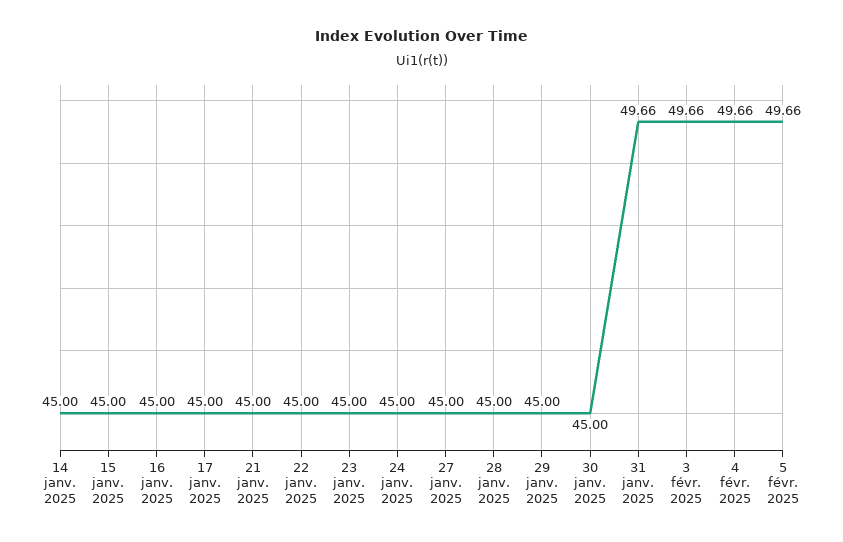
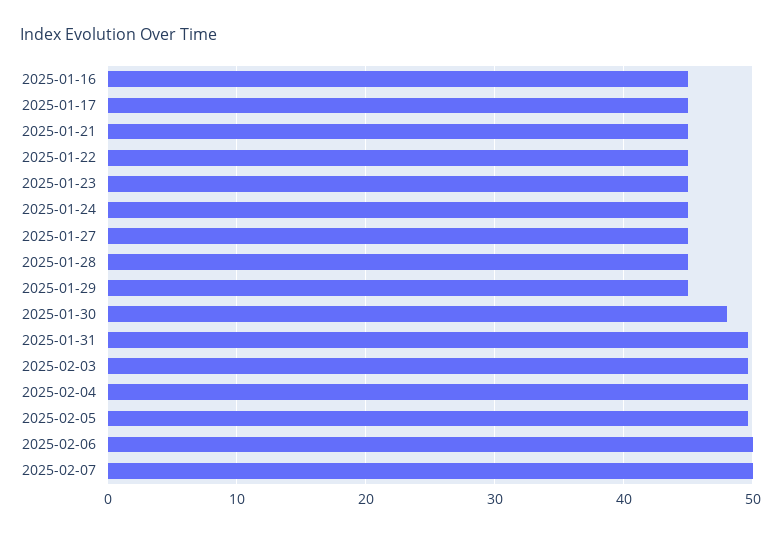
14 janv. 2025: 45 -> none
15 janv. 2025: 45 -> none
30 janv. 2025: 45 -> 48
2025-02-06: none -> 50
2025-02-07: none -> 50

